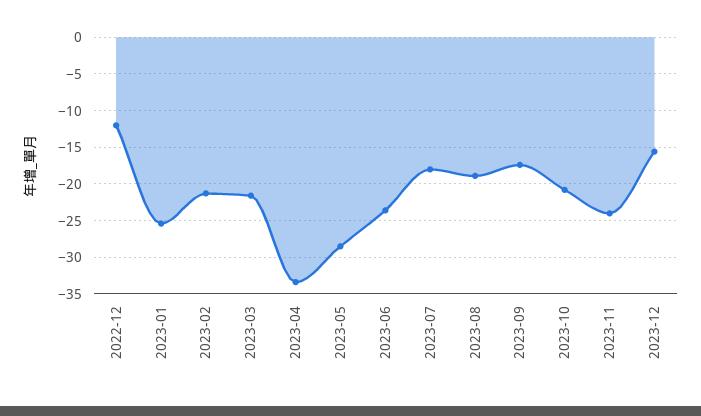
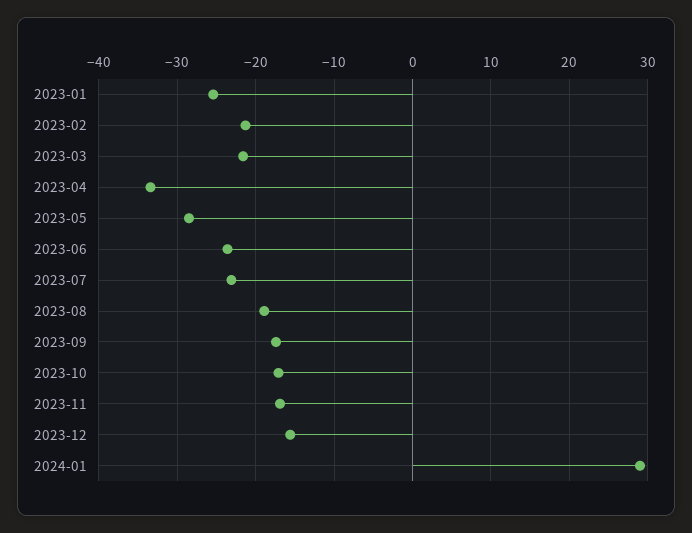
2022-12: -12 -> none
2023-07: -18 -> -23
2023-10: -21 -> -17
2023-11: -24 -> -17
2024-01: none -> 29

